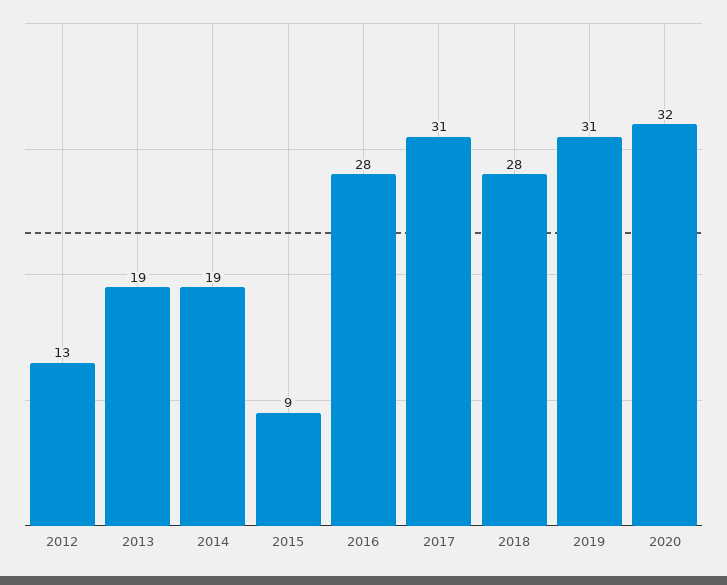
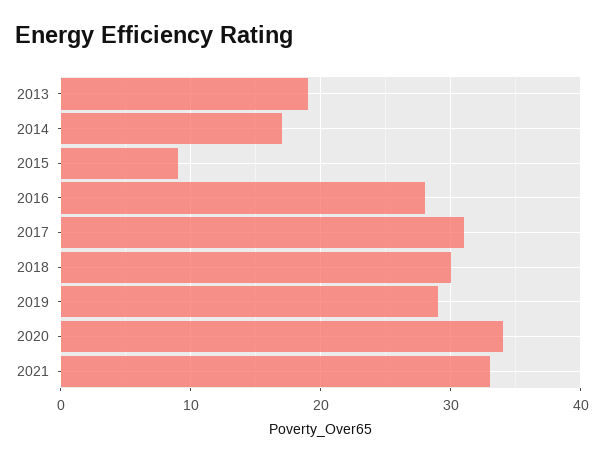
2012: 13 -> none
2014: 19 -> 17
2018: 28 -> 30
2019: 31 -> 29
2020: 32 -> 34
2021: none -> 33

